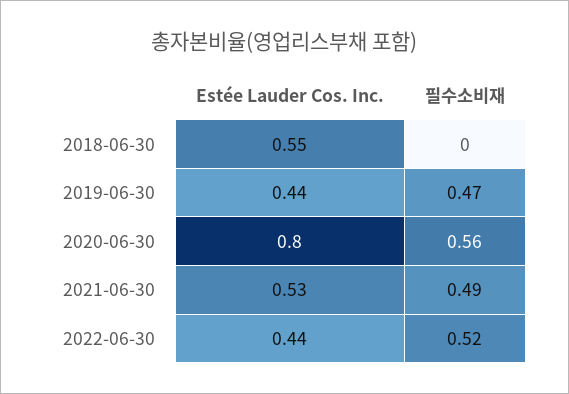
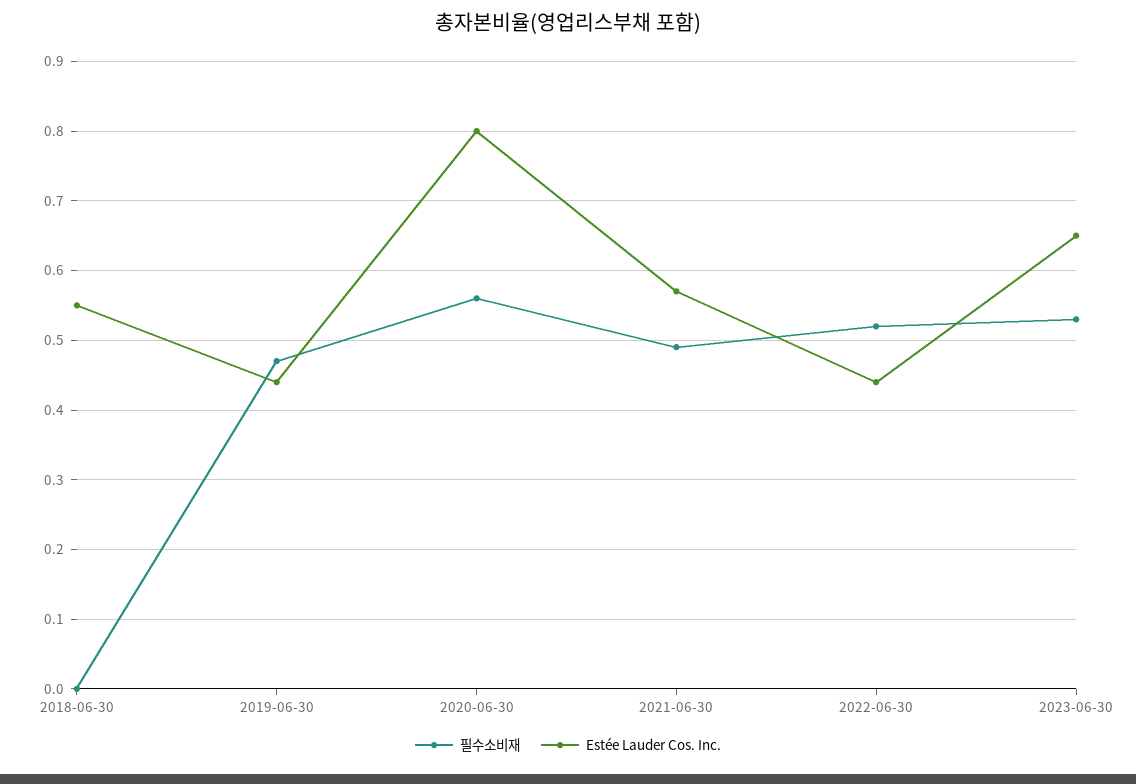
Estée Lauder Cos. Inc., 2021-06-30: 0.53 -> 0.57
필수소비재, 2023-06-30: none -> 0.53
Estée Lauder Cos. Inc., 2023-06-30: none -> 0.65

